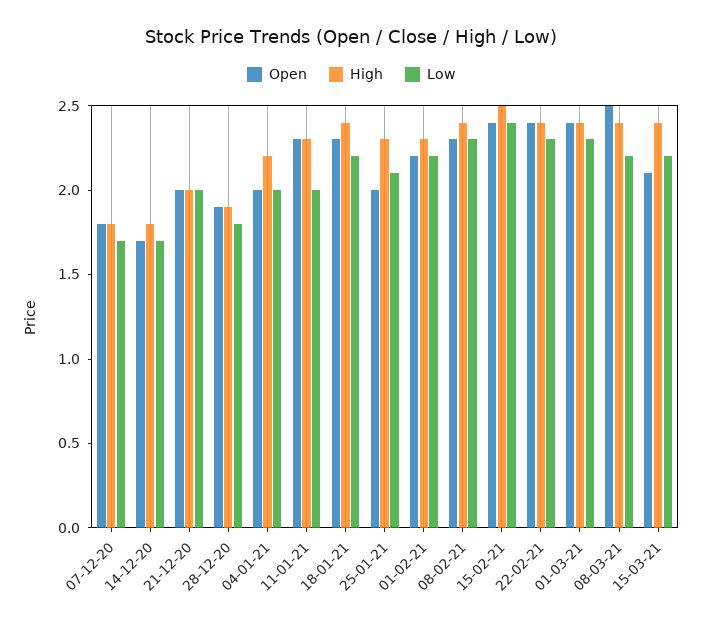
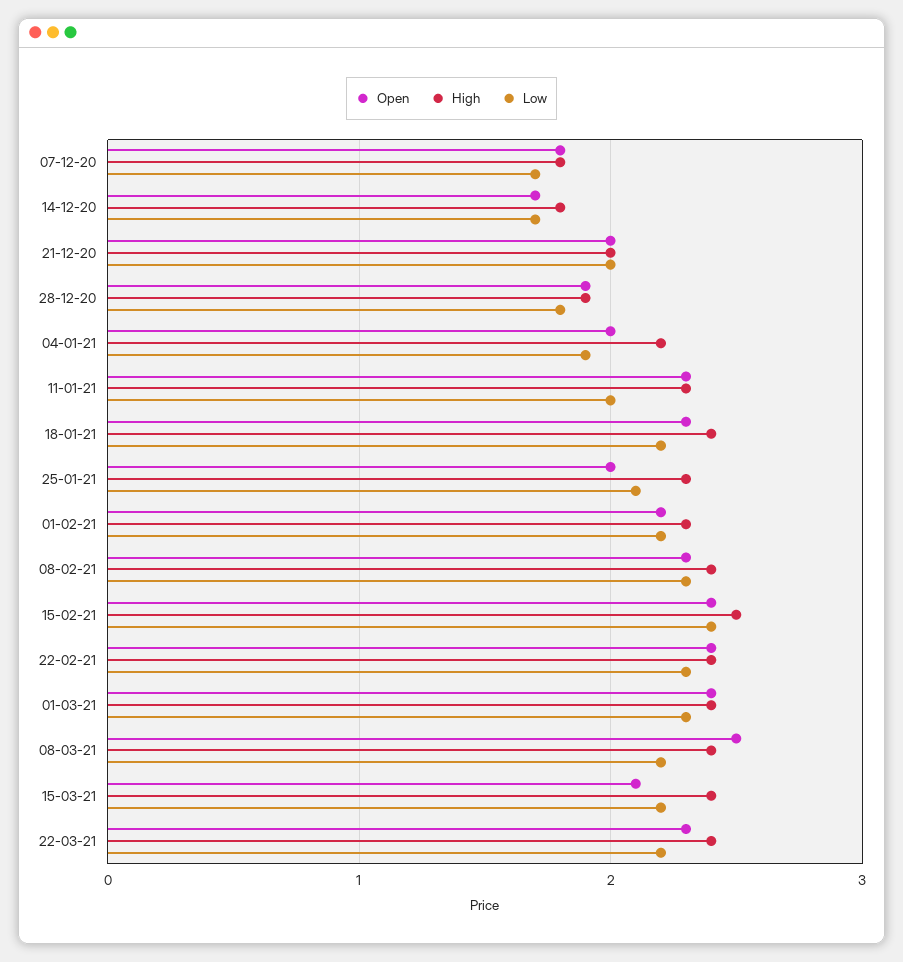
Low, 04-01-21: 2 -> 1.9
Open, 22-03-21: none -> 2.3
High, 22-03-21: none -> 2.4
Low, 22-03-21: none -> 2.2

